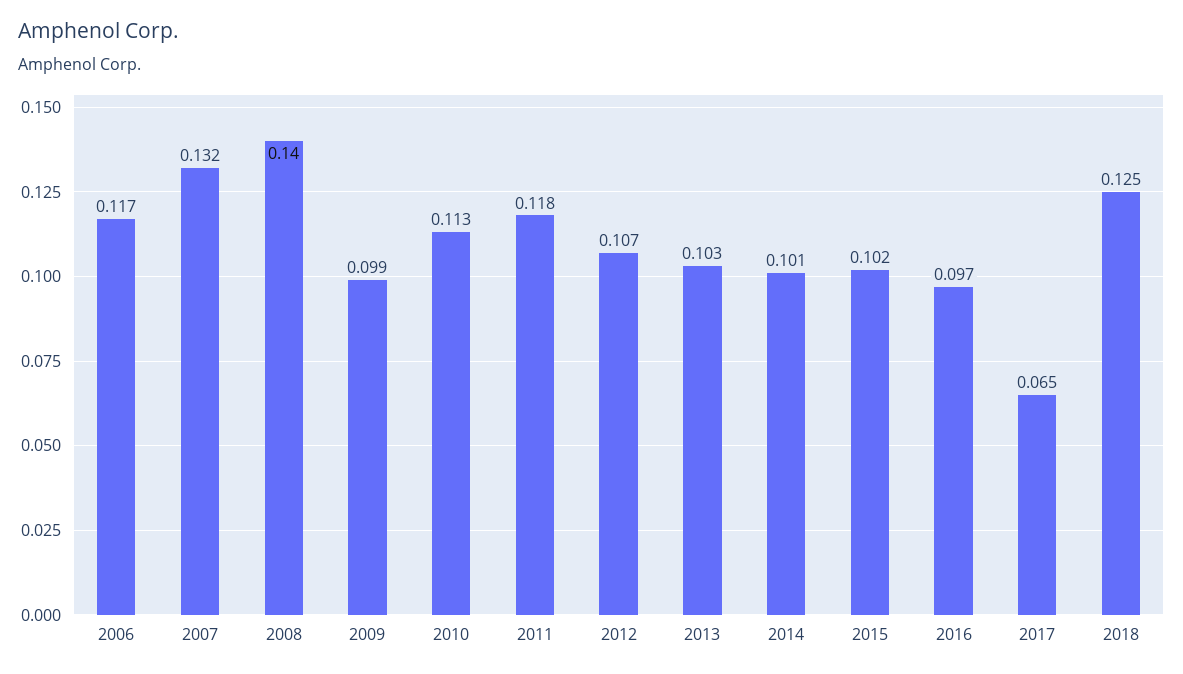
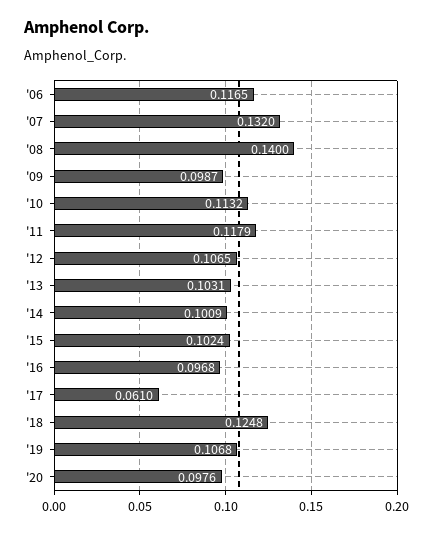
2017: 0.065 -> 0.061
'19: none -> 0.1068
'20: none -> 0.0976

